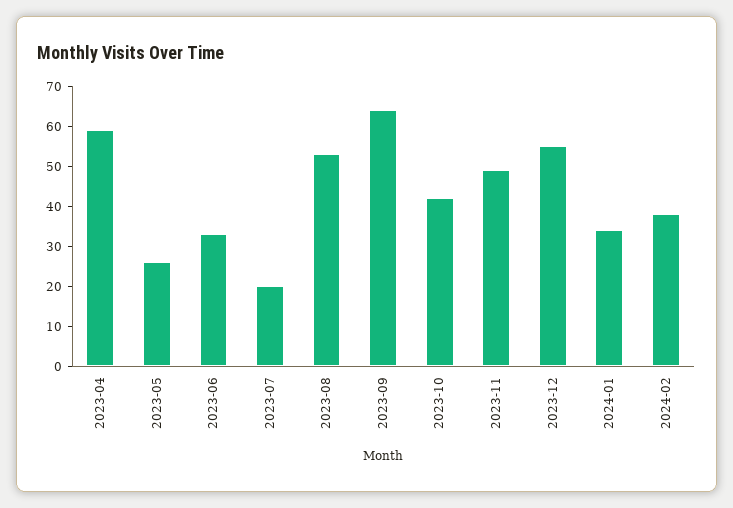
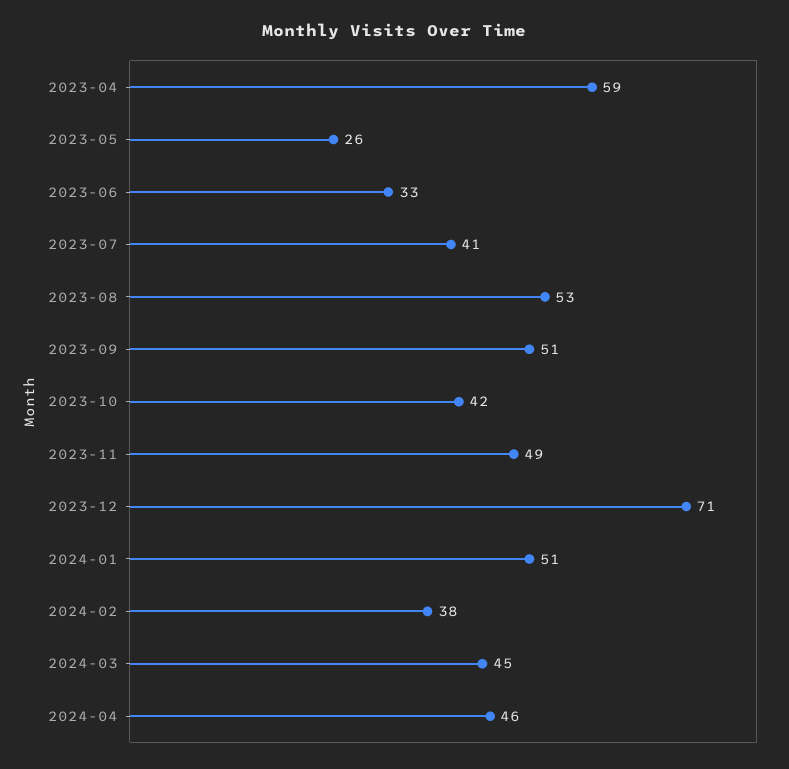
2023-07: 20 -> 41
2023-09: 65 -> 51
2023-12: 55 -> 71
2024-01: 35 -> 51
2024-03: none -> 45
2024-04: none -> 46

